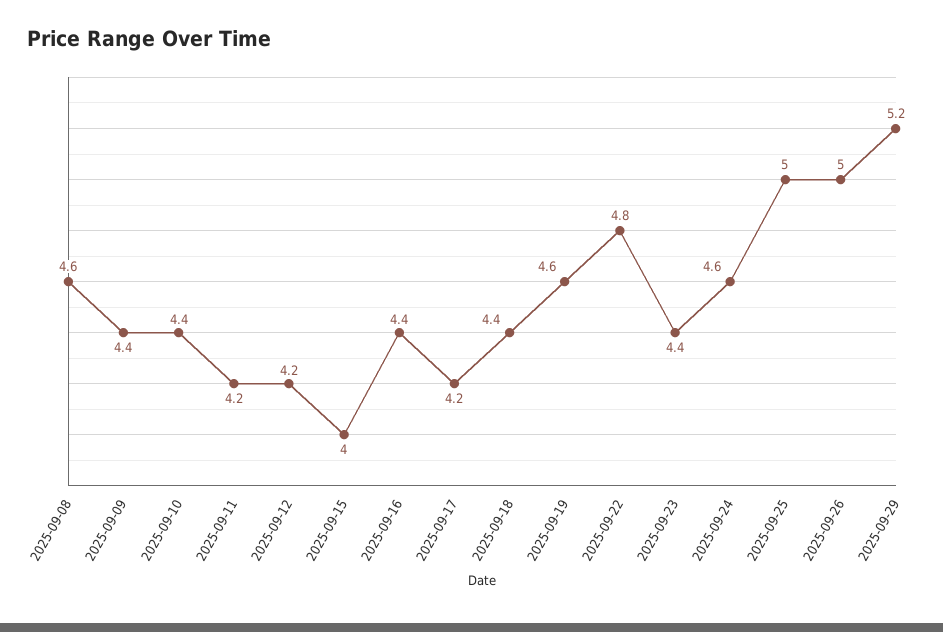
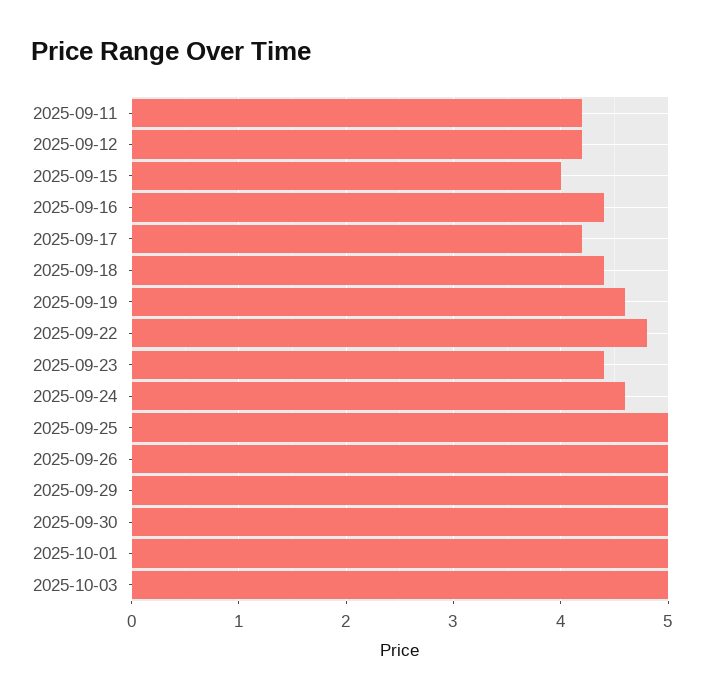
2025-09-08: 4.6 -> none
2025-09-09: 4.4 -> none
2025-09-10: 4.4 -> none
2025-09-29: 5.2 -> 5
2025-09-30: none -> 5
2025-10-01: none -> 5
2025-10-03: none -> 5

